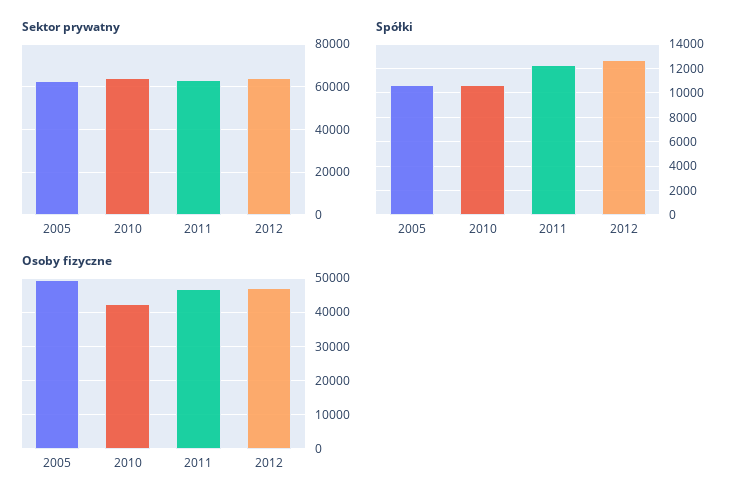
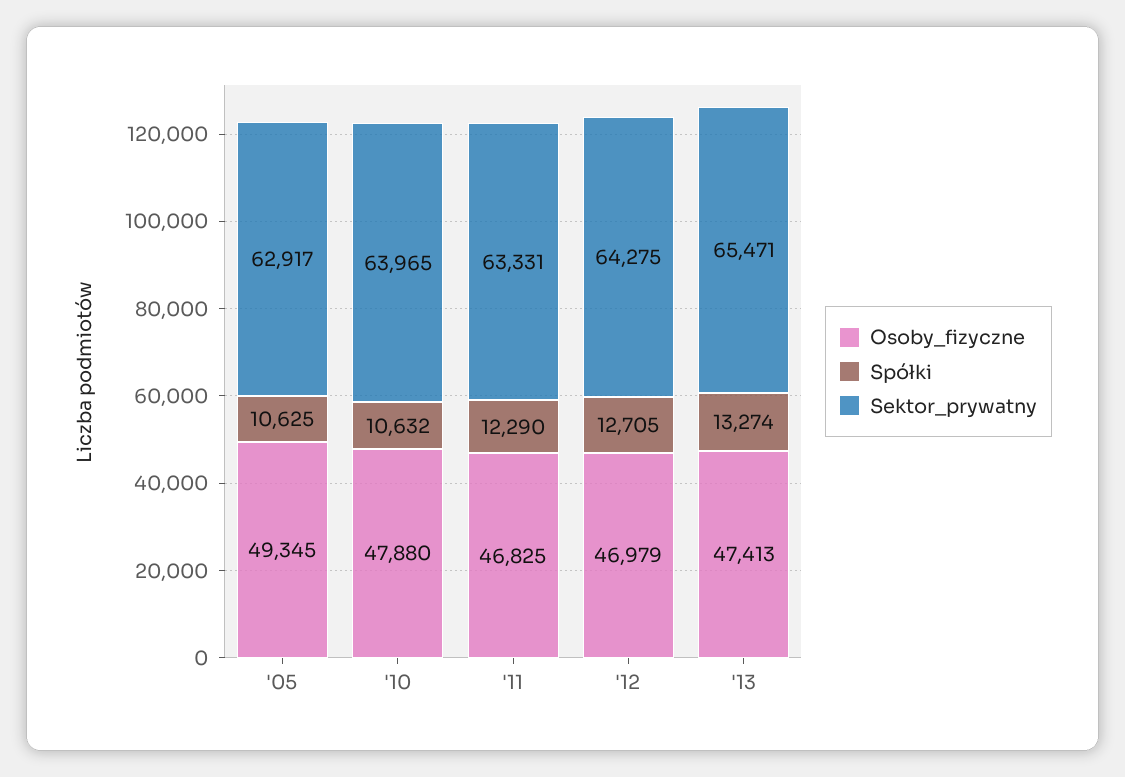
Osoby fizyczne, 2010: 42000 -> 47880
Osoby fizyczne, '13: none -> 47413
Spółki, '13: none -> 13274
Sektor prywatny, '13: none -> 65471

